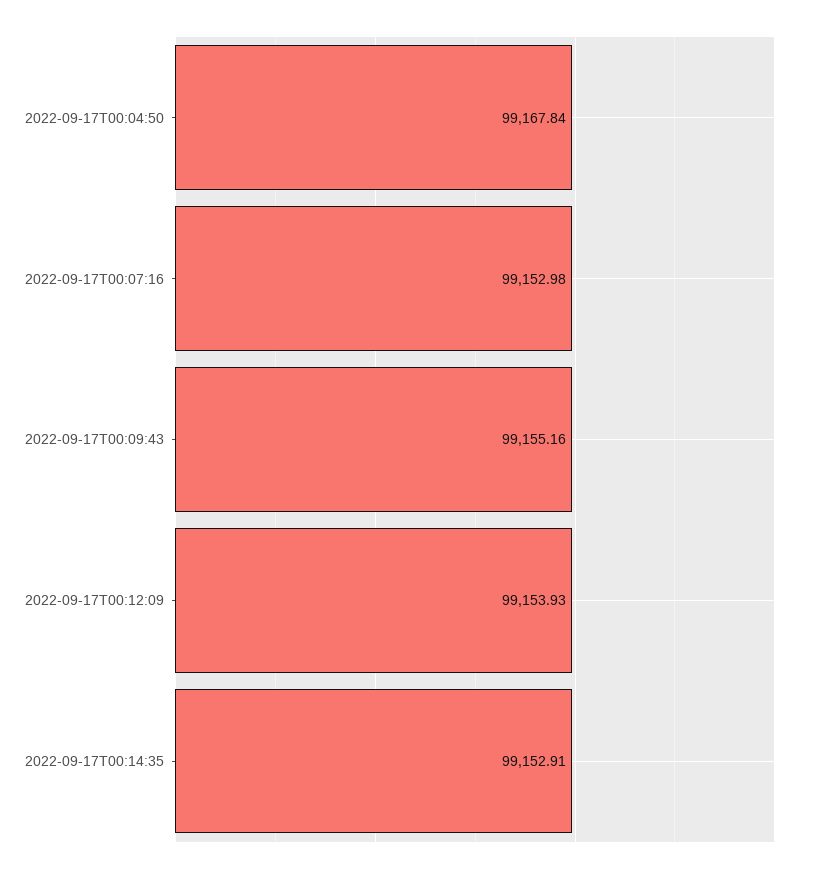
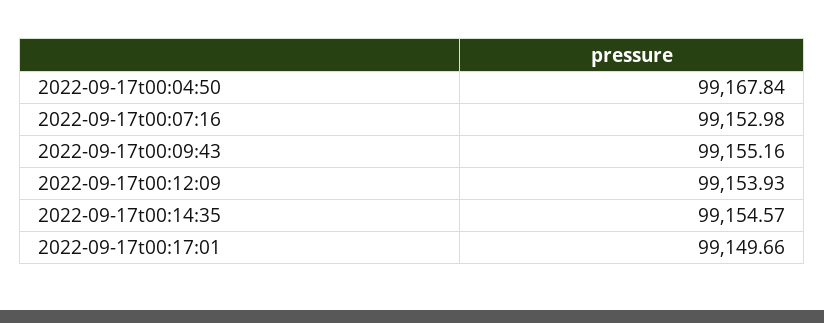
2022-09-17T00:14:35: 99152.91 -> 99154.57
2022-09-17t00:17:01: none -> 99149.66

